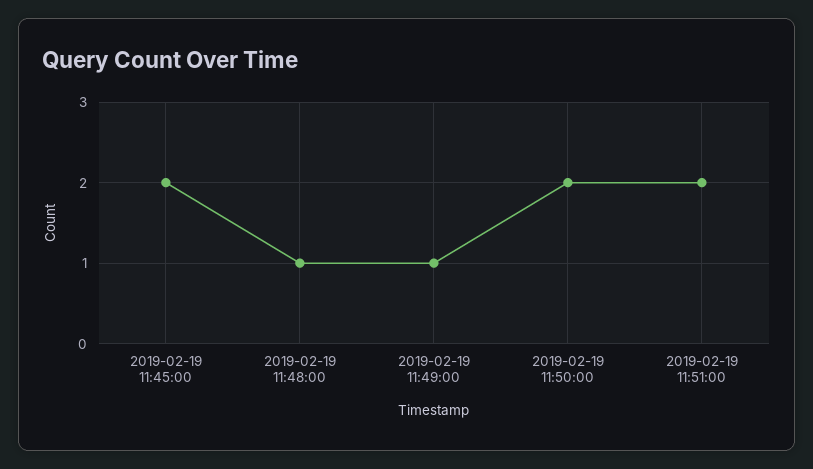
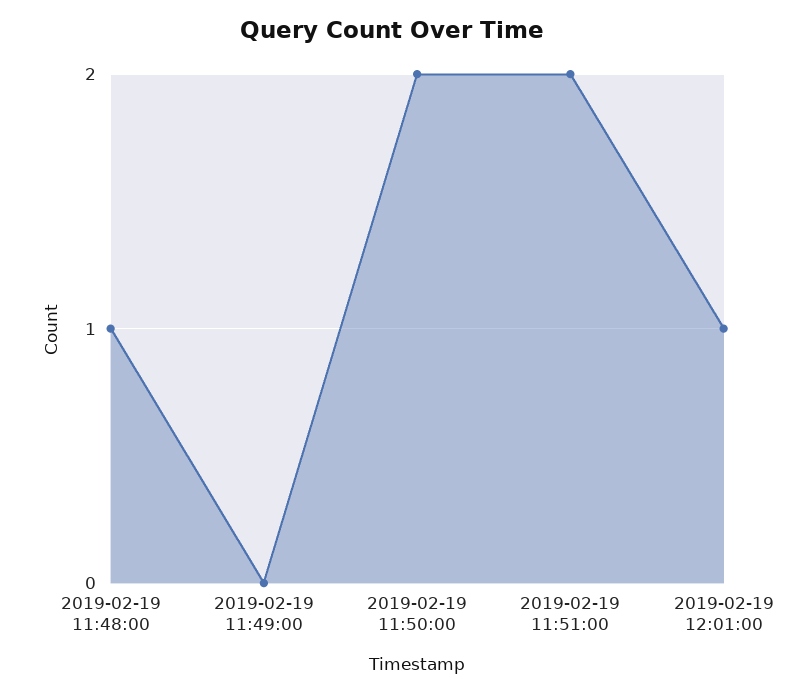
2019-02-19 11:45:00: 2 -> none
2019-02-19 11:49:00: 1 -> 0
2019-02-19 12:01:00: none -> 1

